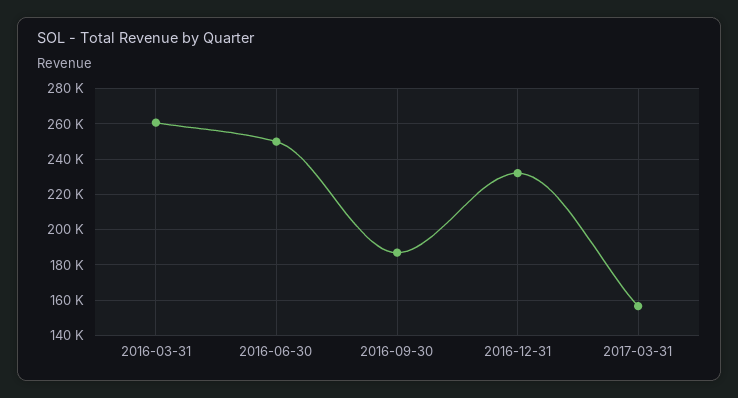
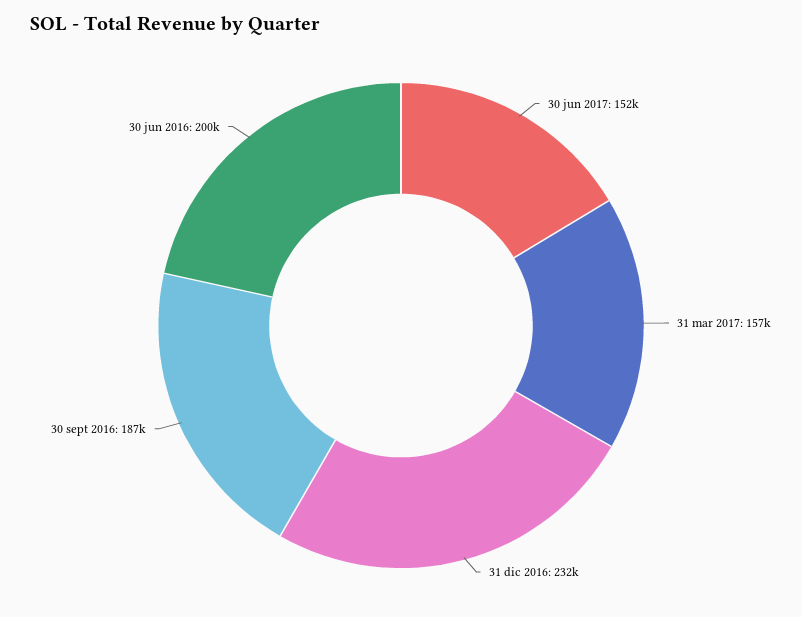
2016-03-31: 260000 -> none
2016-06-30: 250000 -> 200000
30 jun 2017: none -> 152000

